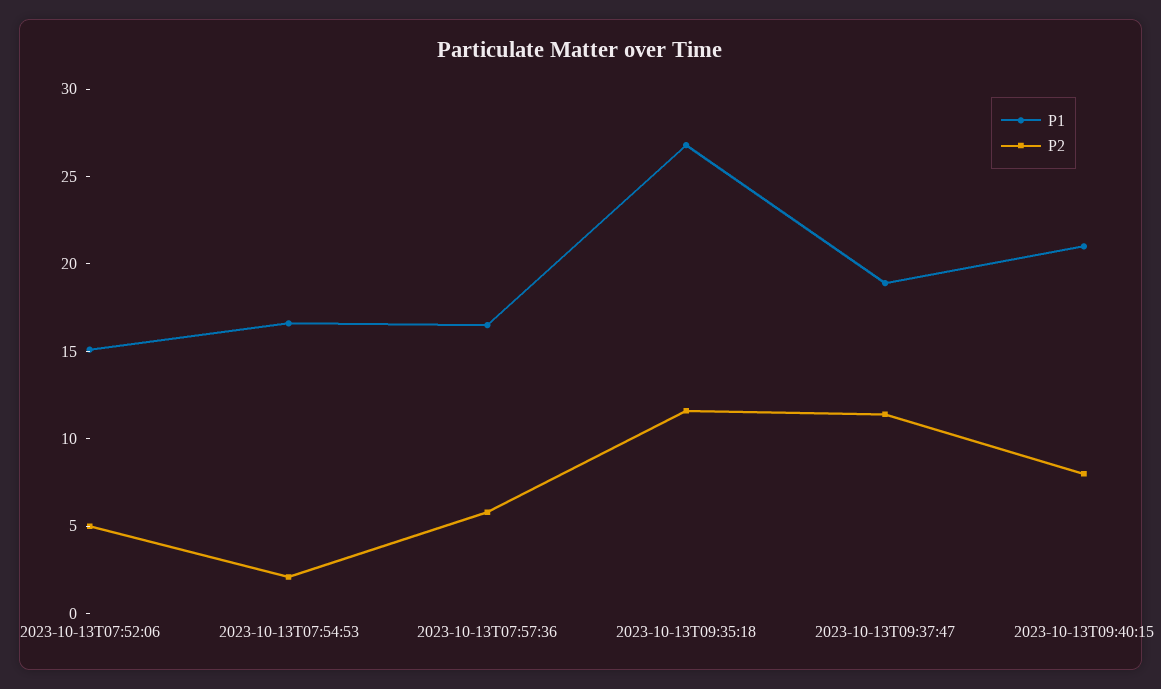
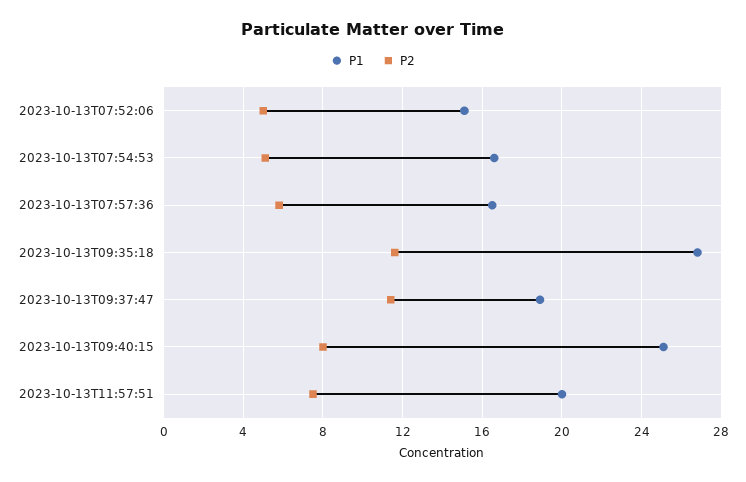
P2, 2023-10-13T07:54:53: 2 -> 5
P1, 2023-10-13T09:40:15: 21 -> 25
P1, 2023-10-13T11:57:51: none -> 20
P2, 2023-10-13T11:57:51: none -> 7.5

